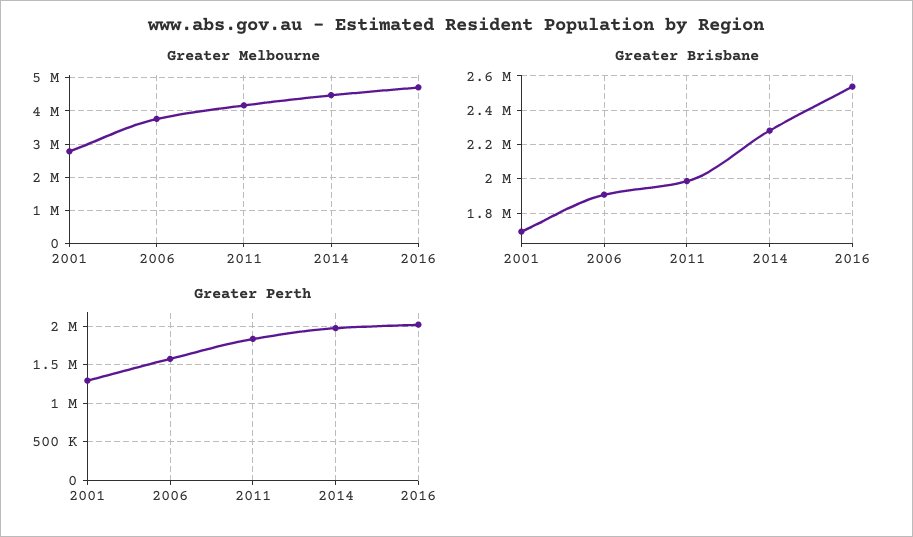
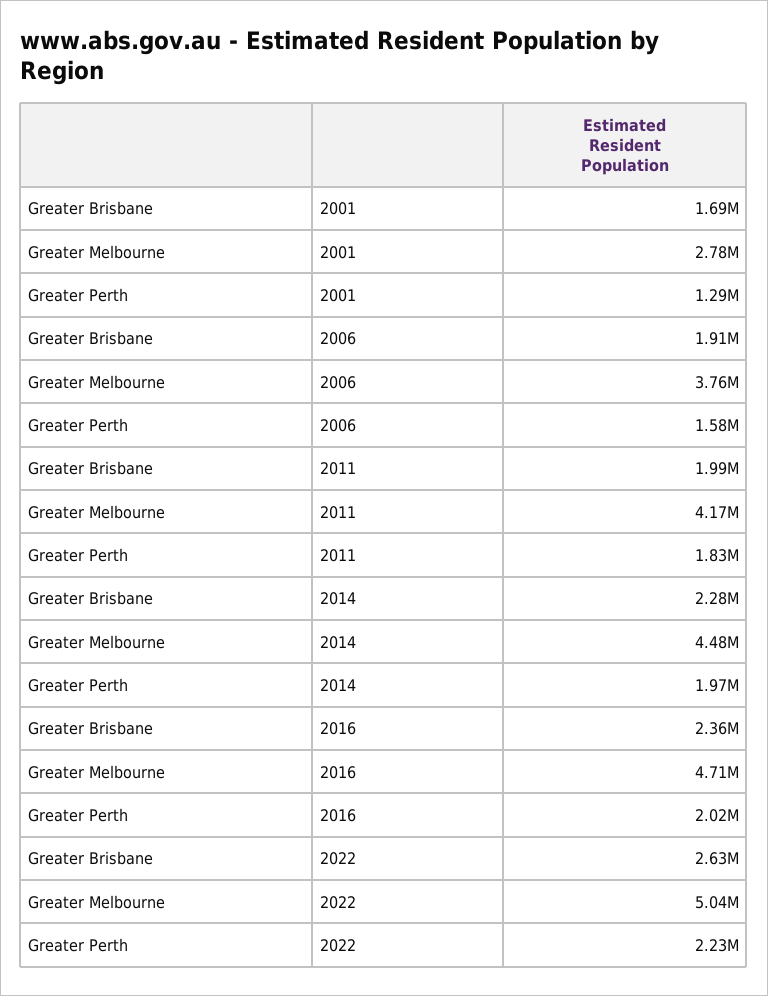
Greater Brisbane, 2016: 2550000 -> 2360000
Greater Brisbane, 2022: none -> 2630000
Greater Melbourne, 2022: none -> 5040000
Greater Perth, 2022: none -> 2230000

